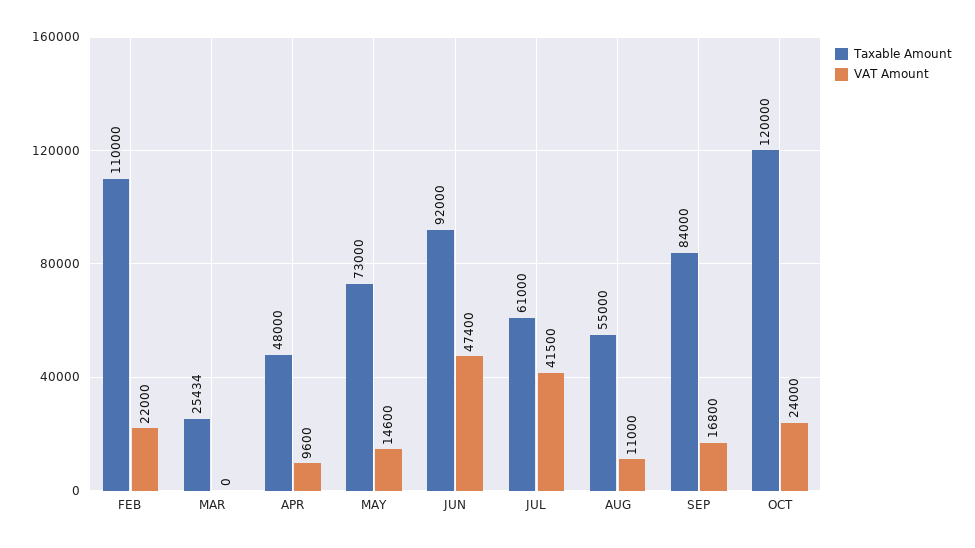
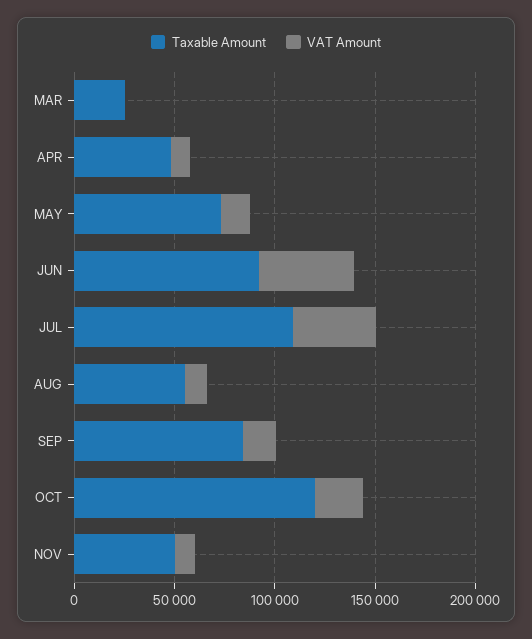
Taxable Amount, FEB: 110000 -> none
VAT Amount, FEB: 22000 -> none
Taxable Amount, JUL: 61000 -> 110000
Taxable Amount, NOV: none -> 50000
VAT Amount, NOV: none -> 10000

